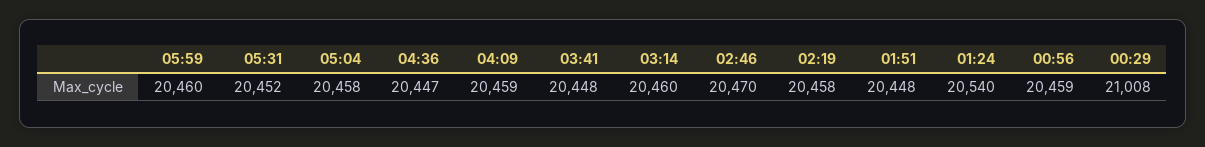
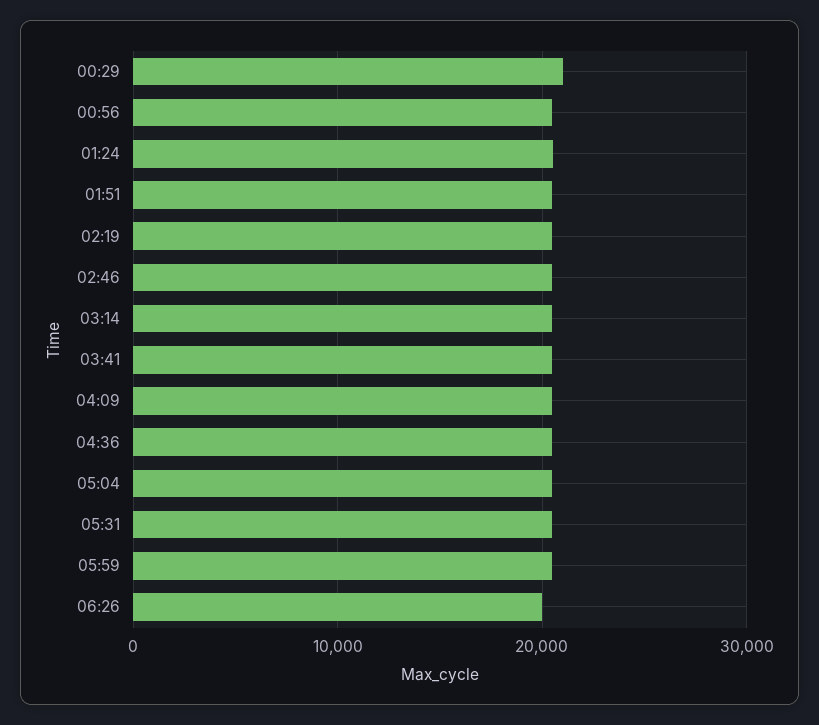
06:26: none -> 20000

